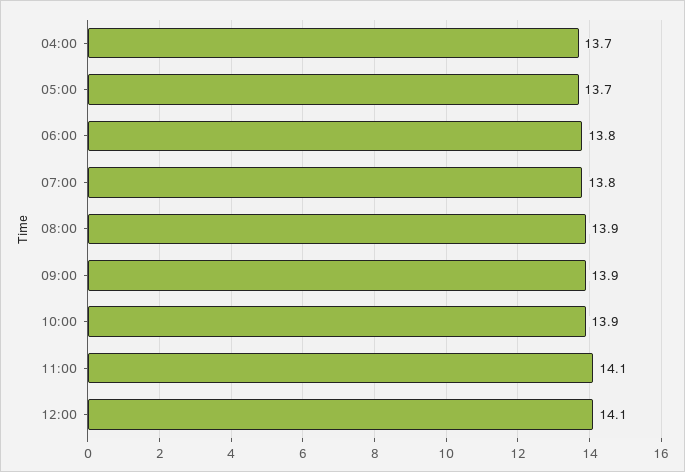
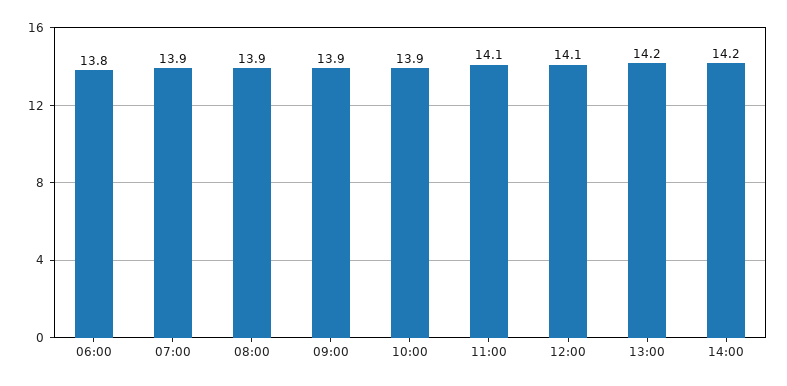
04:00: 13.7 -> none
05:00: 13.7 -> none
07:00: 13.8 -> 13.9
13:00: none -> 14.2
14:00: none -> 14.2

